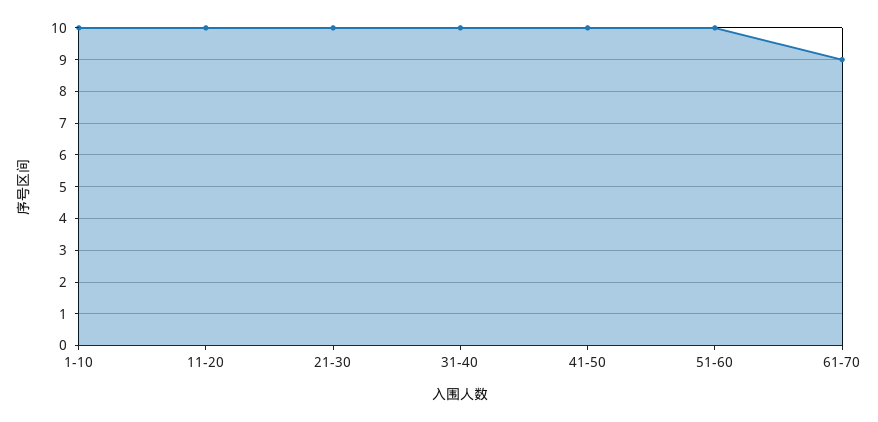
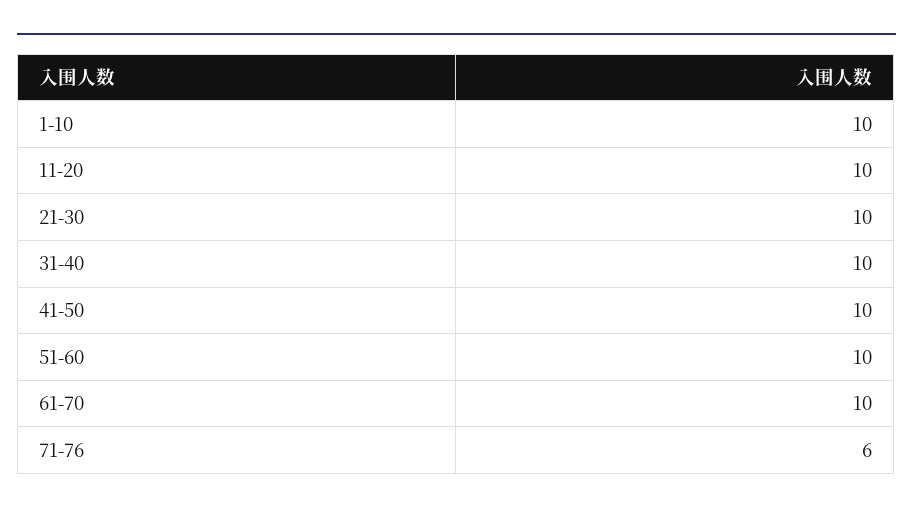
61-70: 9 -> 10
71-76: none -> 6

